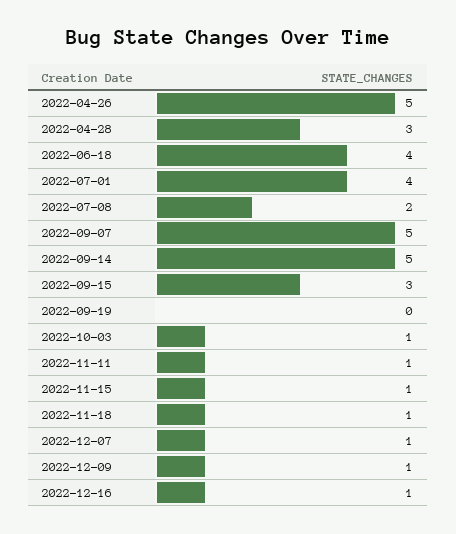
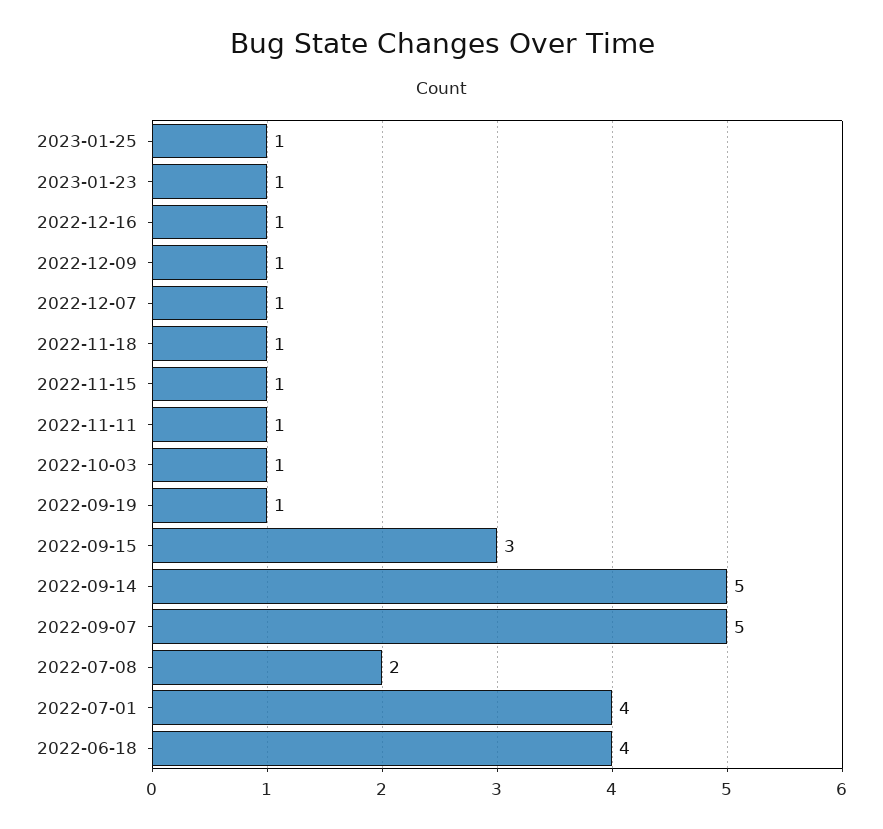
2022-04-26: 5 -> none
2022-04-28: 3 -> none
2022-09-19: 0 -> 1
2023-01-25: none -> 1
2023-01-23: none -> 1

